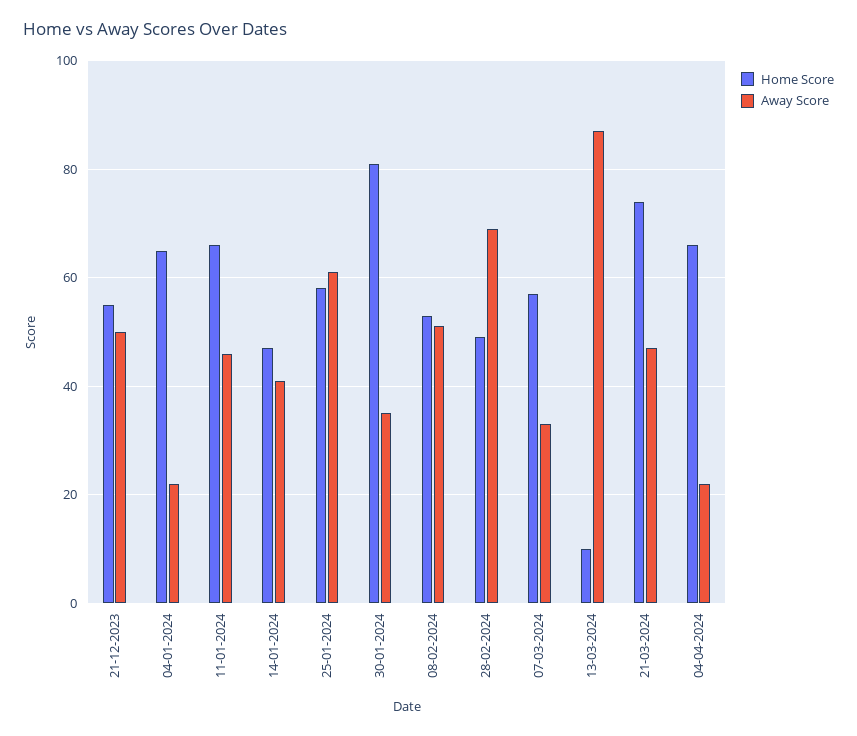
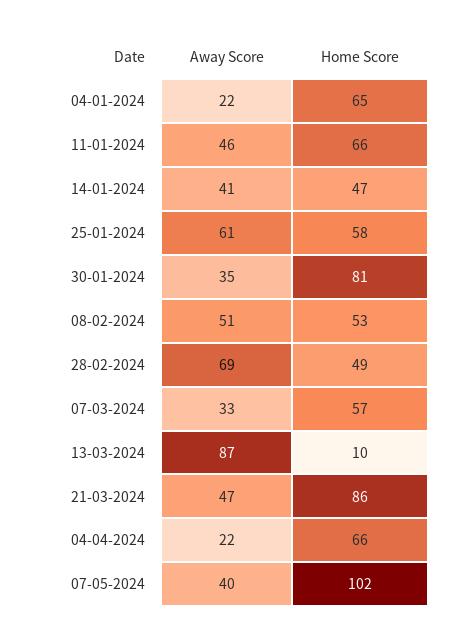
Home Score, 21-12-2023: 55 -> none
Away Score, 21-12-2023: 50 -> none
Home Score, 21-03-2024: 75 -> 86
Away Score, 07-05-2024: none -> 40
Home Score, 07-05-2024: none -> 102

